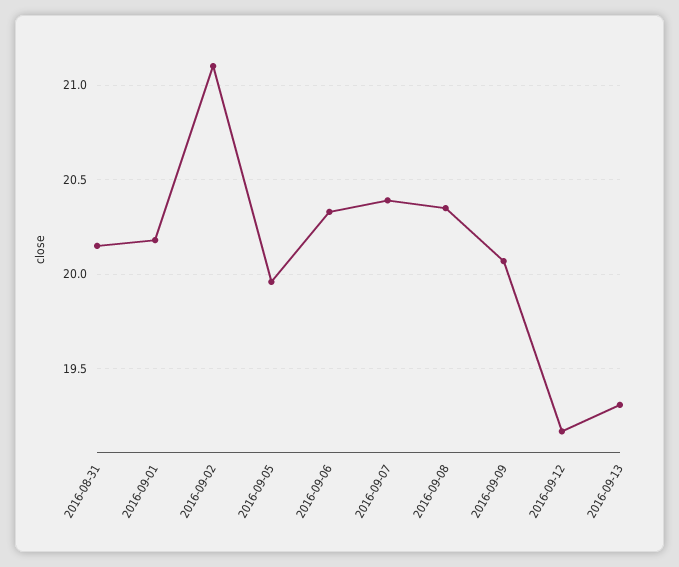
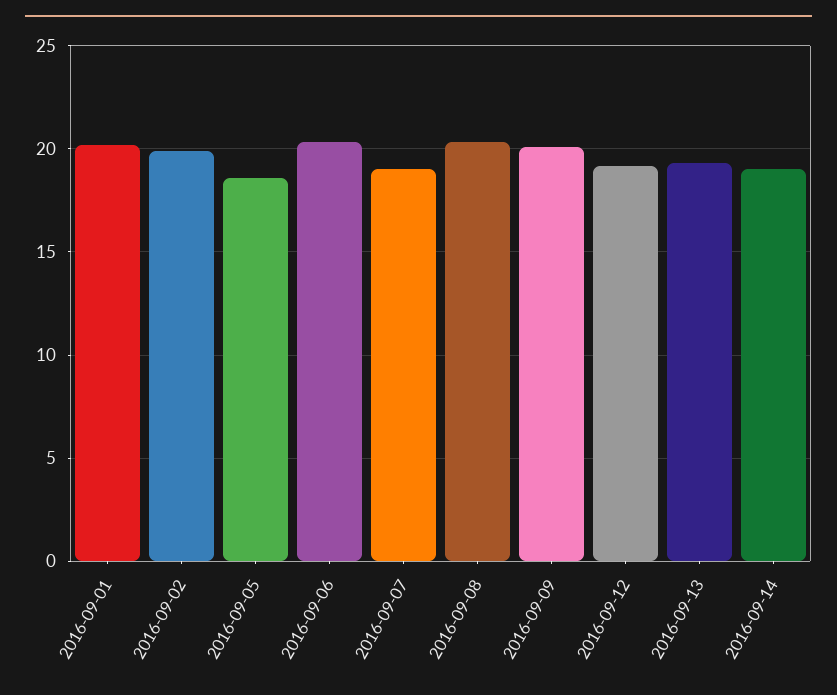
2016-08-31: 20.15 -> none
2016-09-02: 21.1 -> 20
2016-09-05: 19.95 -> 18.5
2016-09-07: 20.4 -> 19
2016-09-14: none -> 19

